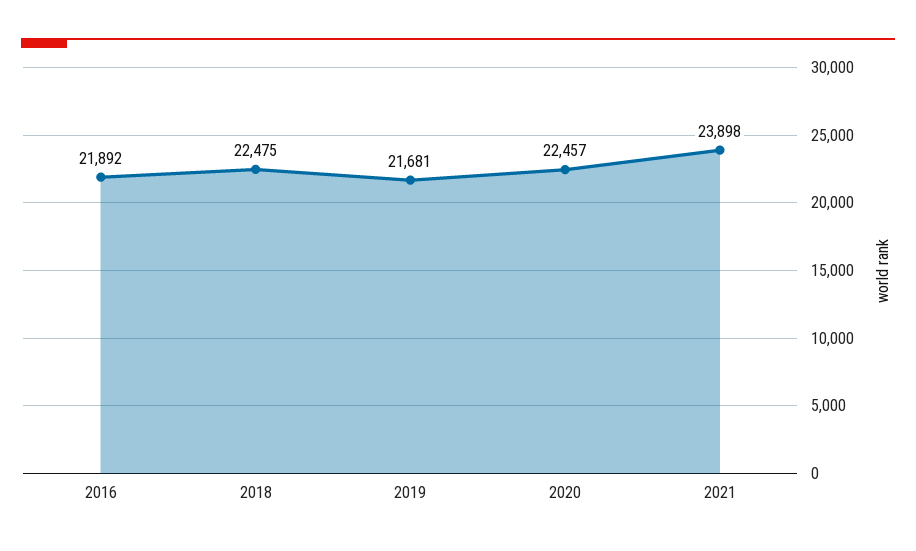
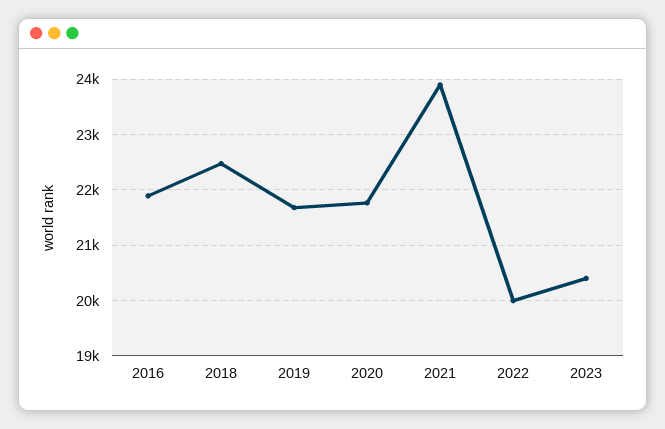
2020: 22457 -> 21800
2022: none -> 20000
2023: none -> 20400

